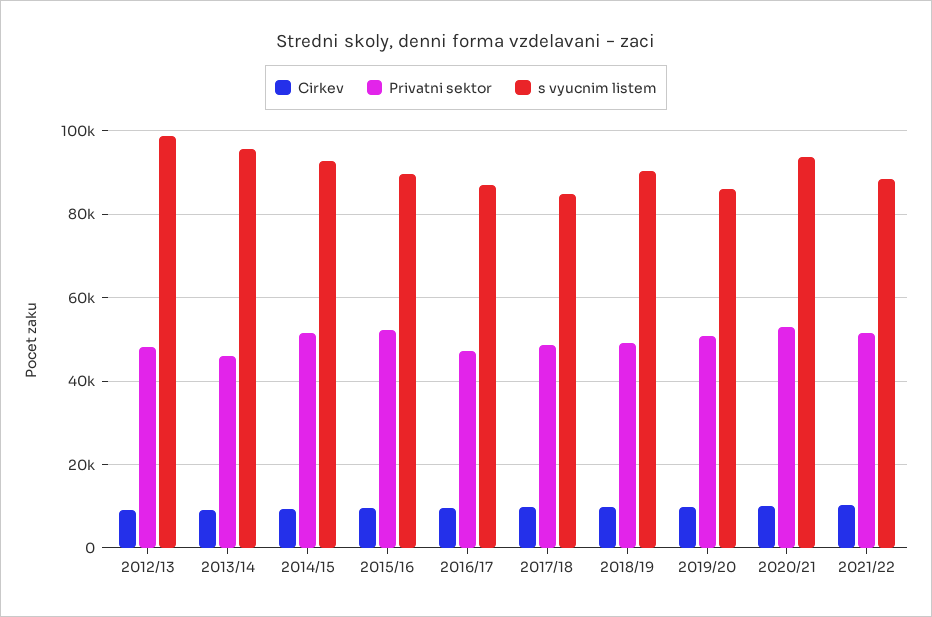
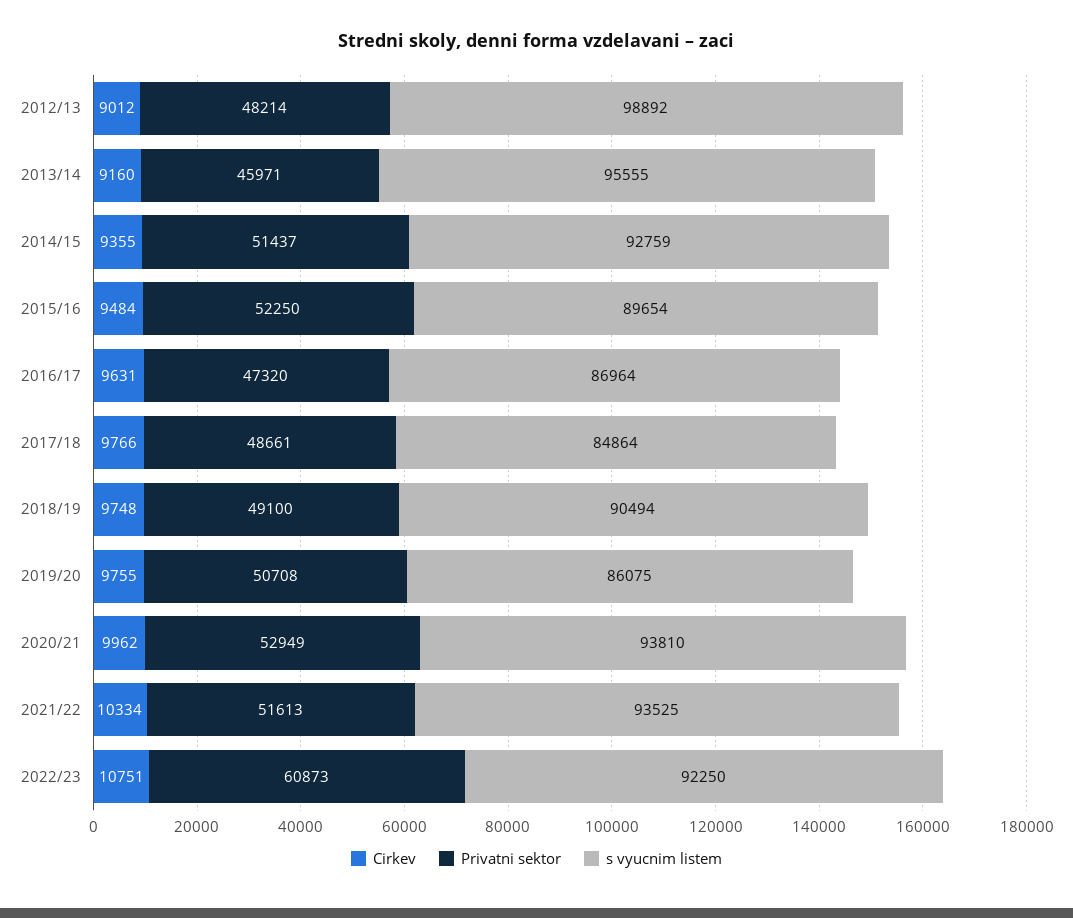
s vyucnim listem, 2021/22: 88000 -> 93525
Cirkev, 2022/23: none -> 10751
Privatni sektor, 2022/23: none -> 60873
s vyucnim listem, 2022/23: none -> 92250

